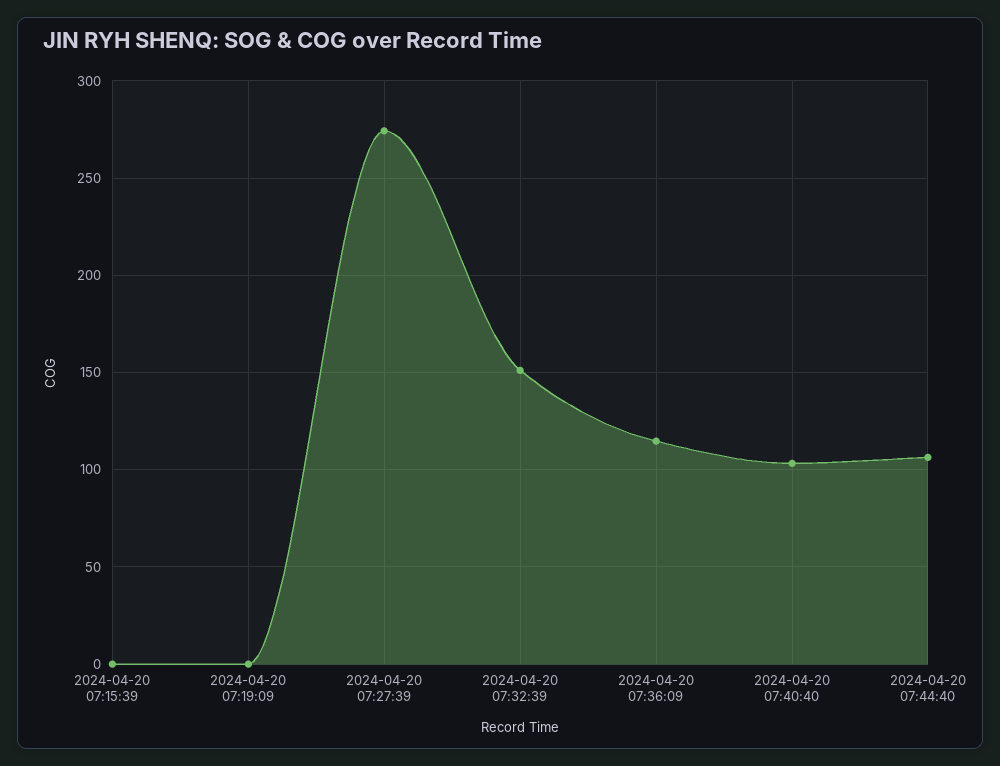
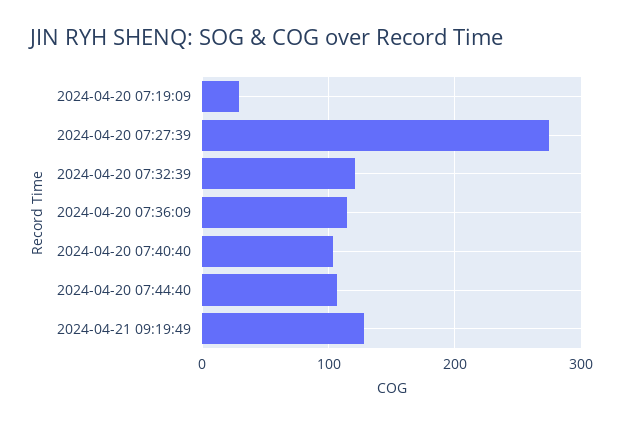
2024-04-20 07:15:39: 0 -> none
2024-04-20 07:19:09: 0 -> 30
2024-04-20 07:32:39: 150 -> 120
2024-04-21 09:19:49: none -> 130

